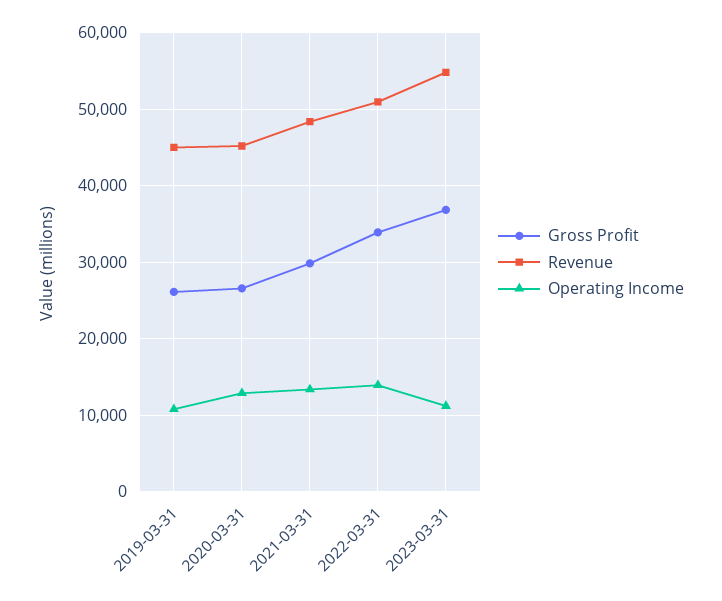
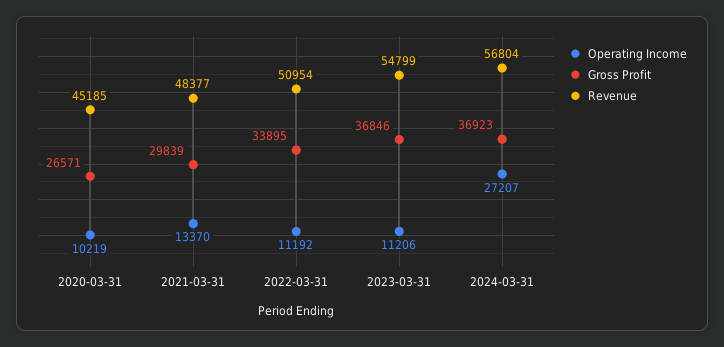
Gross Profit, 2019-03-31: 26000 -> none
Revenue, 2019-03-31: 45000 -> none
Operating Income, 2019-03-31: 11000 -> none
Operating Income, 2020-03-31: 13000 -> 10219
Operating Income, 2022-03-31: 14000 -> 11192
Operating Income, 2024-03-31: none -> 27207
Gross Profit, 2024-03-31: none -> 36923
Revenue, 2024-03-31: none -> 56804

